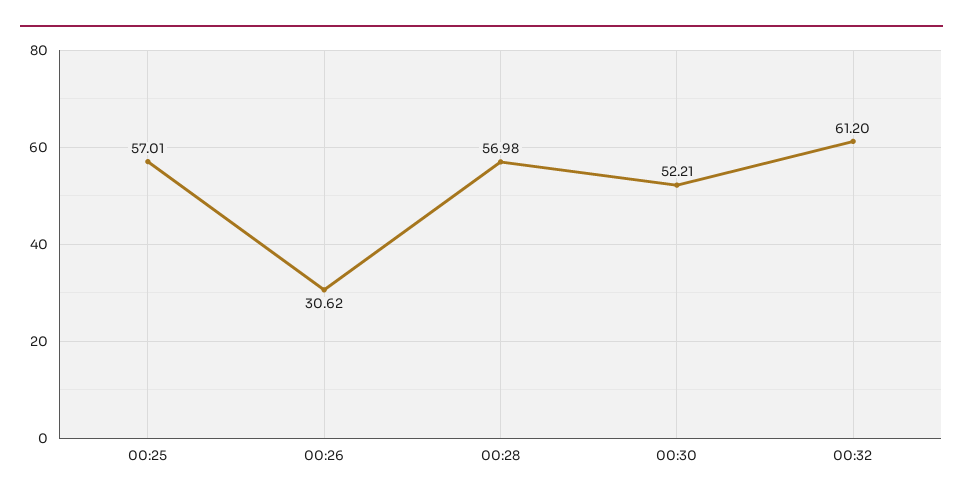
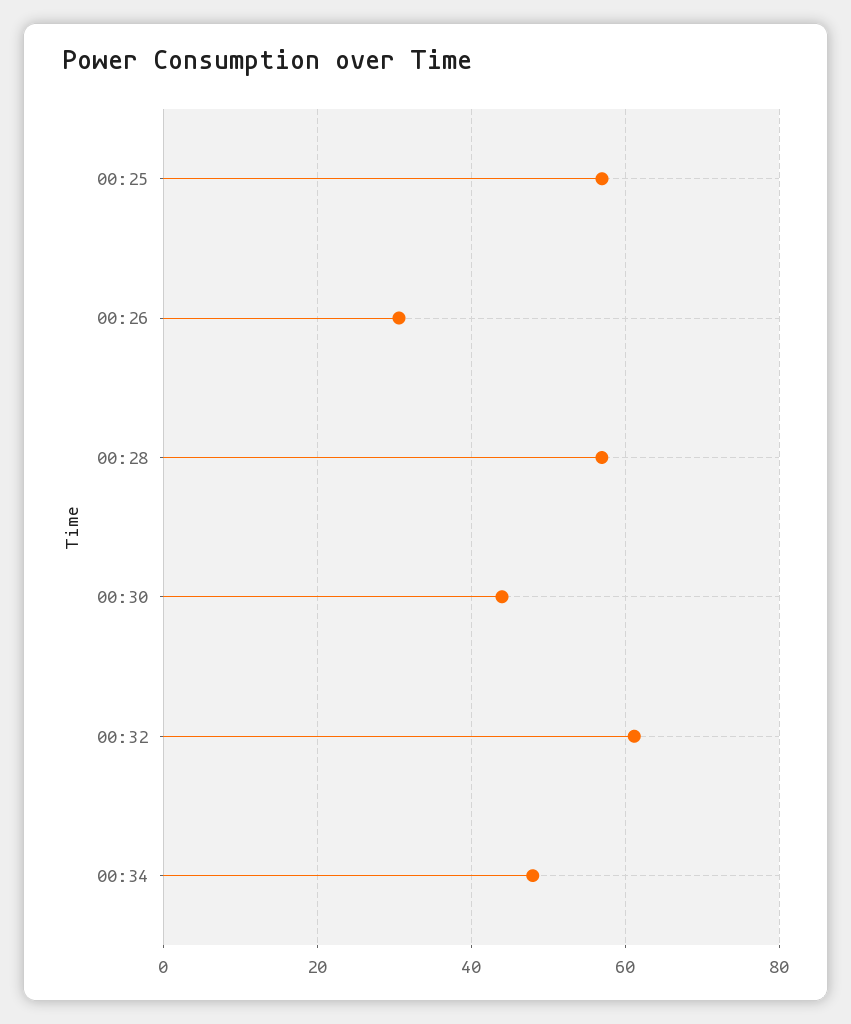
00:30: 52.21 -> 44
00:34: none -> 48

